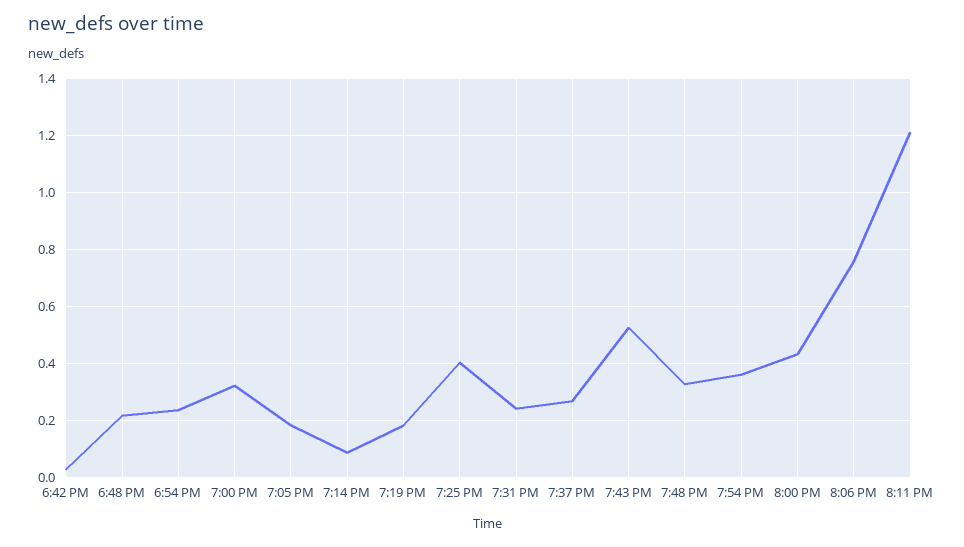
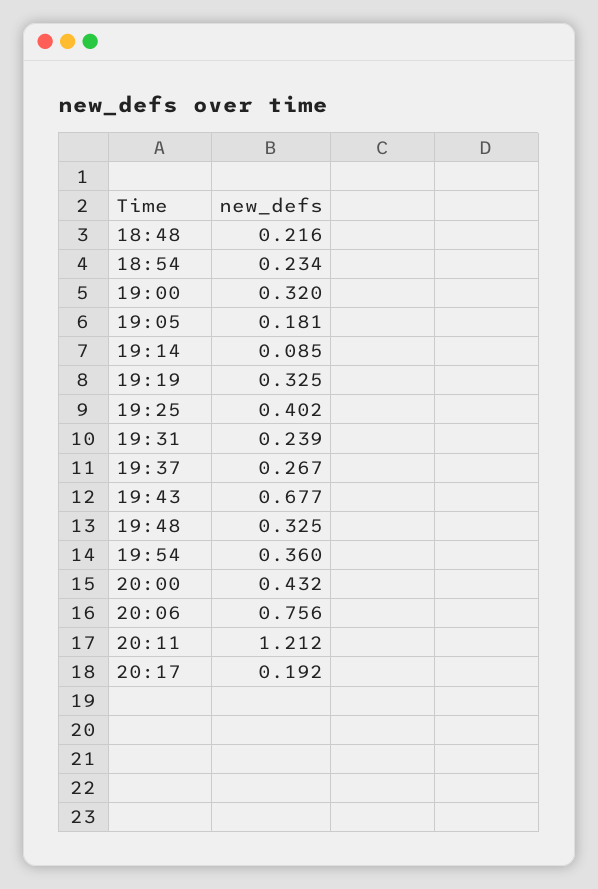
6:42 PM: 0.025 -> none
7:19 PM: 0.175 -> 0.325
7:43 PM: 0.525 -> 0.677
20:17: none -> 0.192

